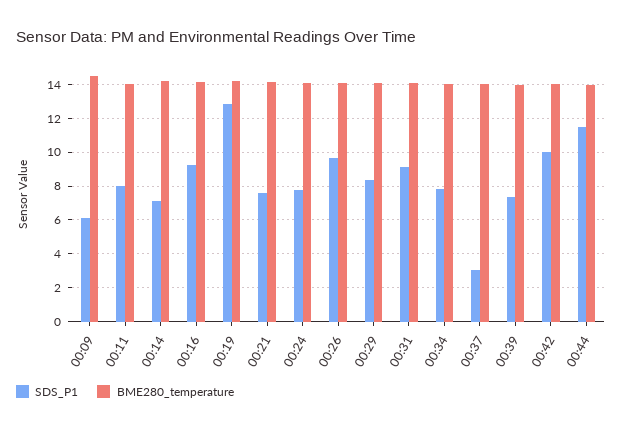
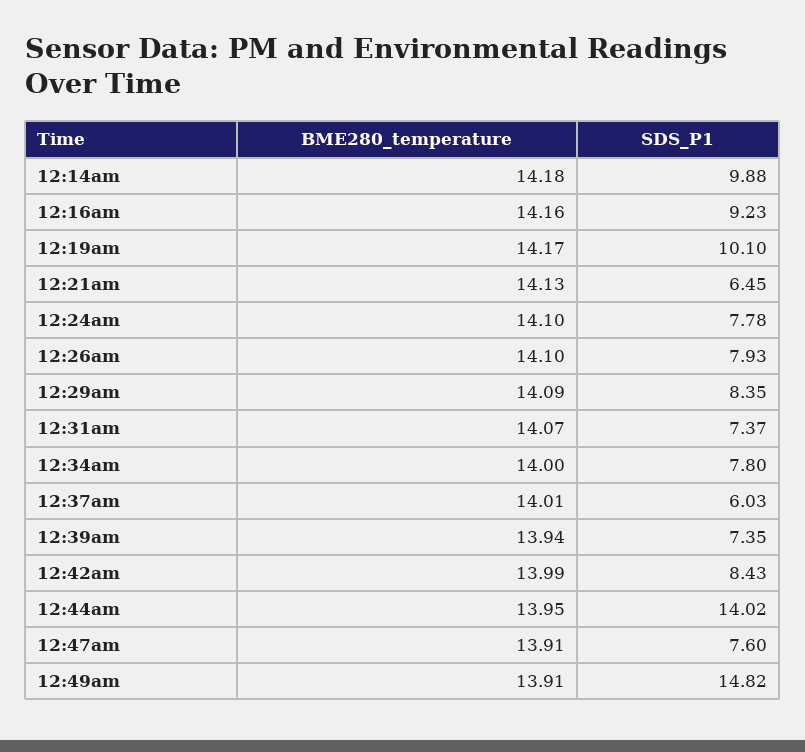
SDS_P1, 00:09: 6 -> none
BME280_temperature, 00:09: 14.5 -> none
SDS_P1, 00:11: 8 -> none
BME280_temperature, 00:11: 14 -> none
SDS_P1, 00:14: 7 -> 9.88
SDS_P1, 00:19: 13 -> 10.1
SDS_P1, 00:21: 7.5 -> 6.45
SDS_P1, 00:26: 9.5 -> 7.93
SDS_P1, 00:31: 9 -> 7.37
SDS_P1, 00:37: 3 -> 6.03
SDS_P1, 00:42: 10 -> 8.43
SDS_P1, 00:44: 11.5 -> 14.02
BME280_temperature, 12:47am: none -> 13.91
SDS_P1, 12:47am: none -> 7.6
BME280_temperature, 12:49am: none -> 13.91
SDS_P1, 12:49am: none -> 14.82

